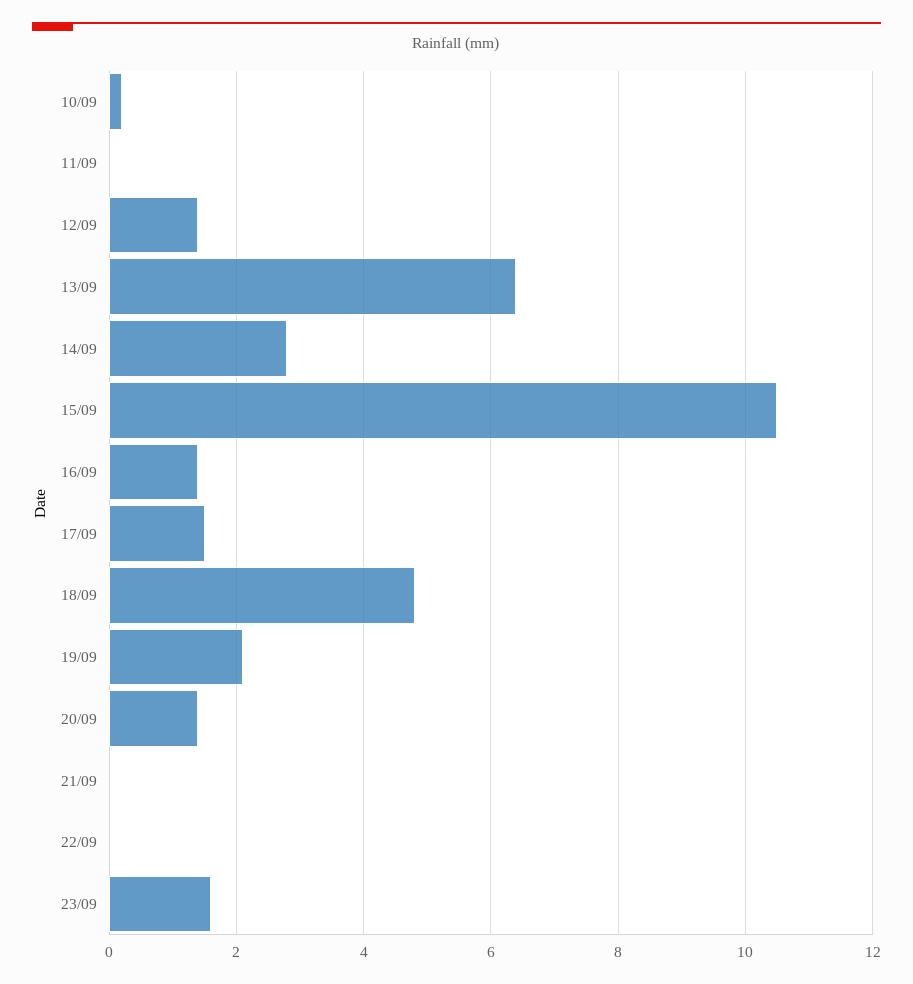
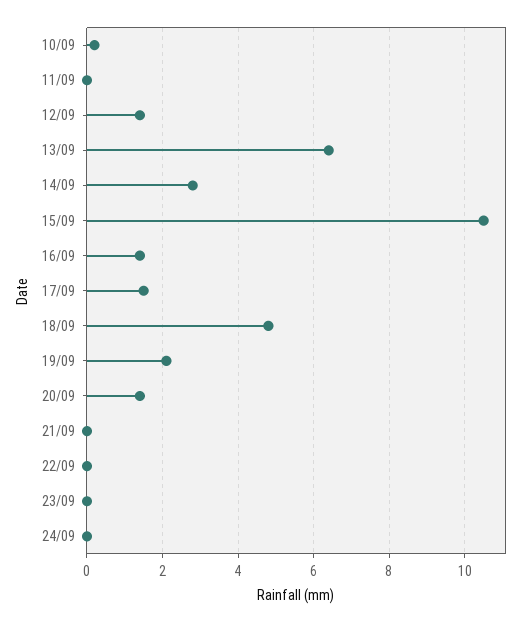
23/09: 1.5 -> 0
24/09: none -> 0

